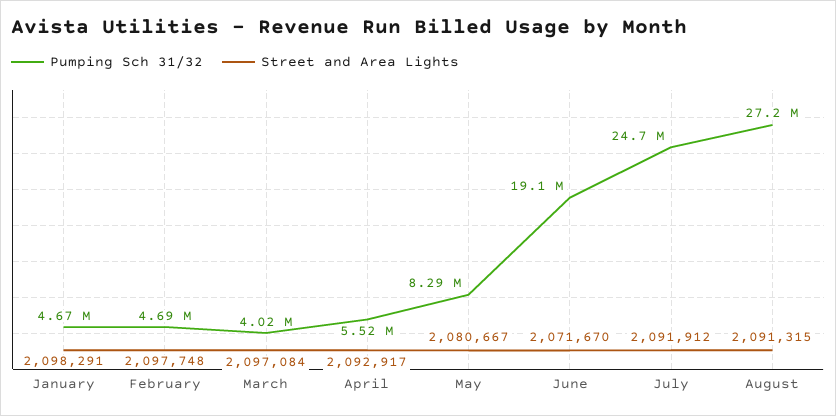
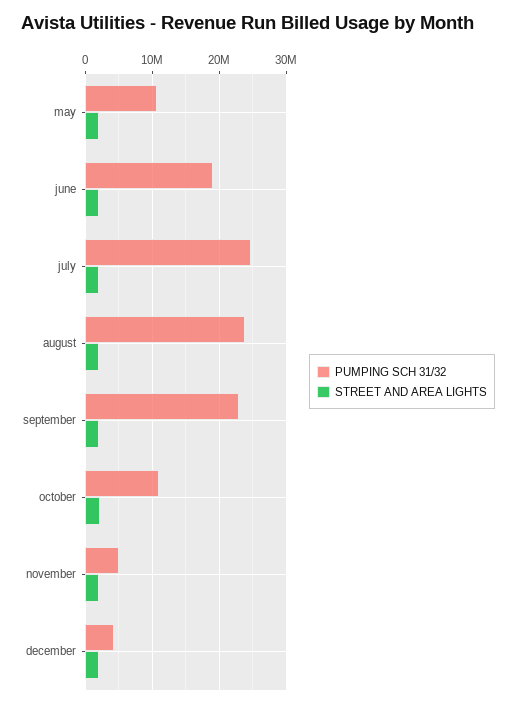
Pumping Sch 31/32, January: 4670000 -> none
Street and Area Lights, January: 2098291 -> none
Pumping Sch 31/32, February: 4690000 -> none
Street and Area Lights, February: 2097748 -> none
Pumping Sch 31/32, March: 4020000 -> none
Street and Area Lights, March: 2097084 -> none
Pumping Sch 31/32, April: 5520000 -> none
Street and Area Lights, April: 2092917 -> none
Pumping Sch 31/32, May: 8290000 -> 11000000
Pumping Sch 31/32, August: 27200000 -> 24000000
Pumping Sch 31/32, september: none -> 23000000
Street and Area Lights, september: none -> 2000000
Pumping Sch 31/32, october: none -> 11000000
Street and Area Lights, october: none -> 2000000
Pumping Sch 31/32, november: none -> 5000000
Street and Area Lights, november: none -> 2000000
Pumping Sch 31/32, december: none -> 4000000
Street and Area Lights, december: none -> 2000000

